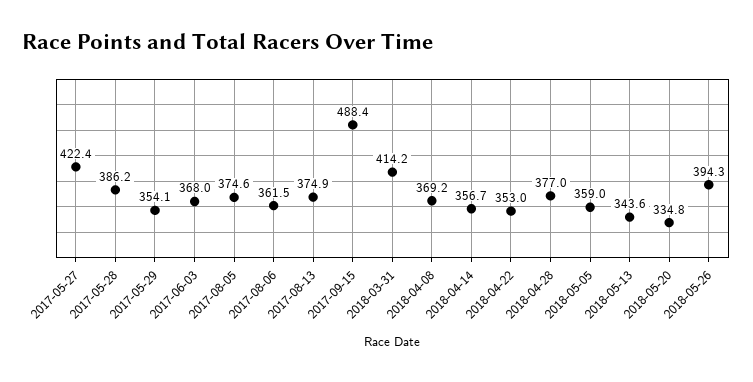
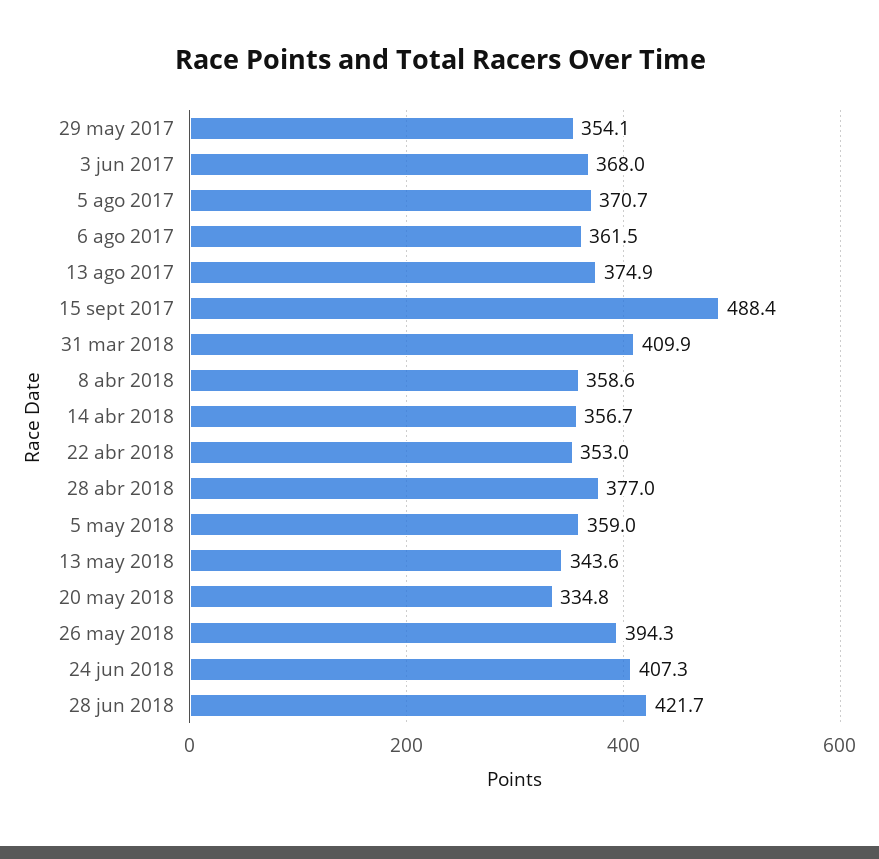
2017-05-27: 422.4 -> none
2017-05-28: 386.2 -> none
2017-08-05: 374.6 -> 370.7
2018-03-31: 414.2 -> 409.9
2018-04-08: 369.2 -> 358.6
24 jun 2018: none -> 407.3
28 jun 2018: none -> 421.7

